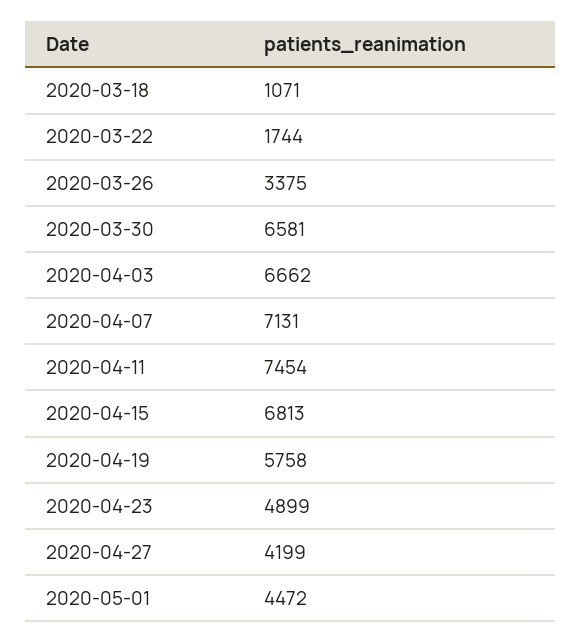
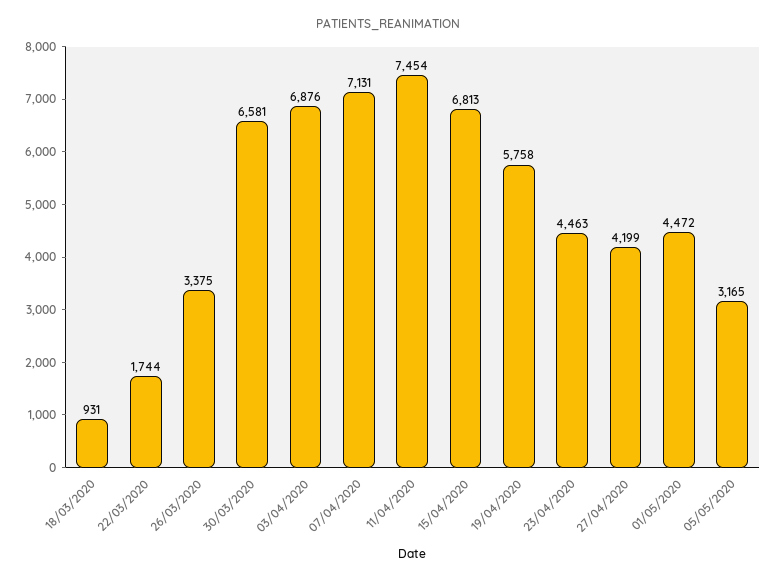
2020-03-18: 1071 -> 931
2020-04-03: 6662 -> 6876
2020-04-23: 4899 -> 4463
05/05/2020: none -> 3165

